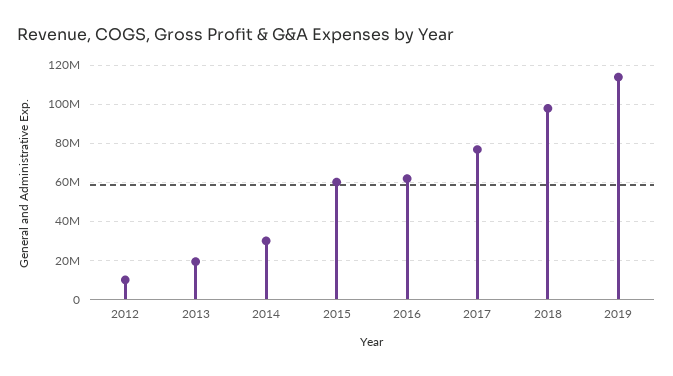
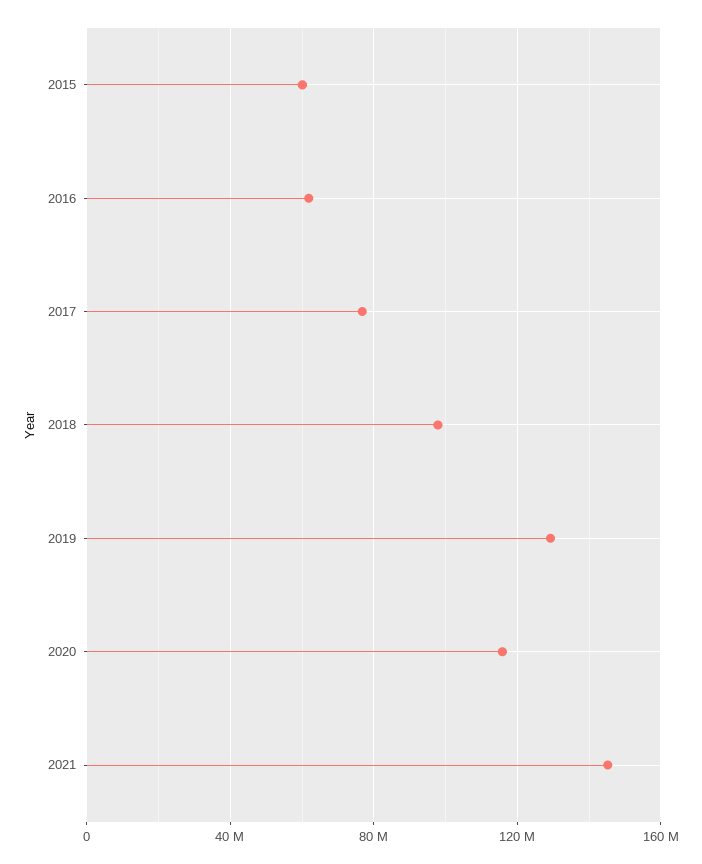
2012: 10000000 -> none
2013: 20000000 -> none
2014: 30000000 -> none
2019: 115000000 -> 130000000
2020: none -> 115000000
2021: none -> 145000000

